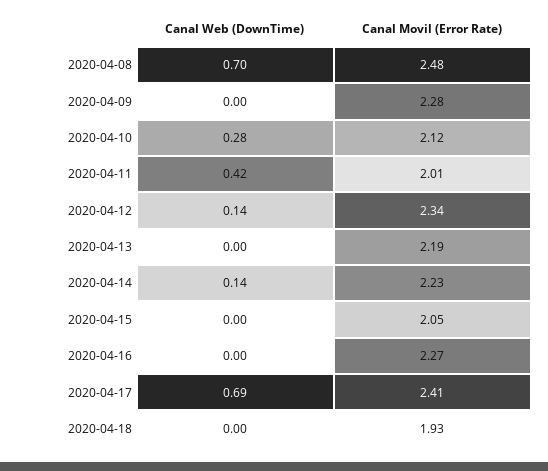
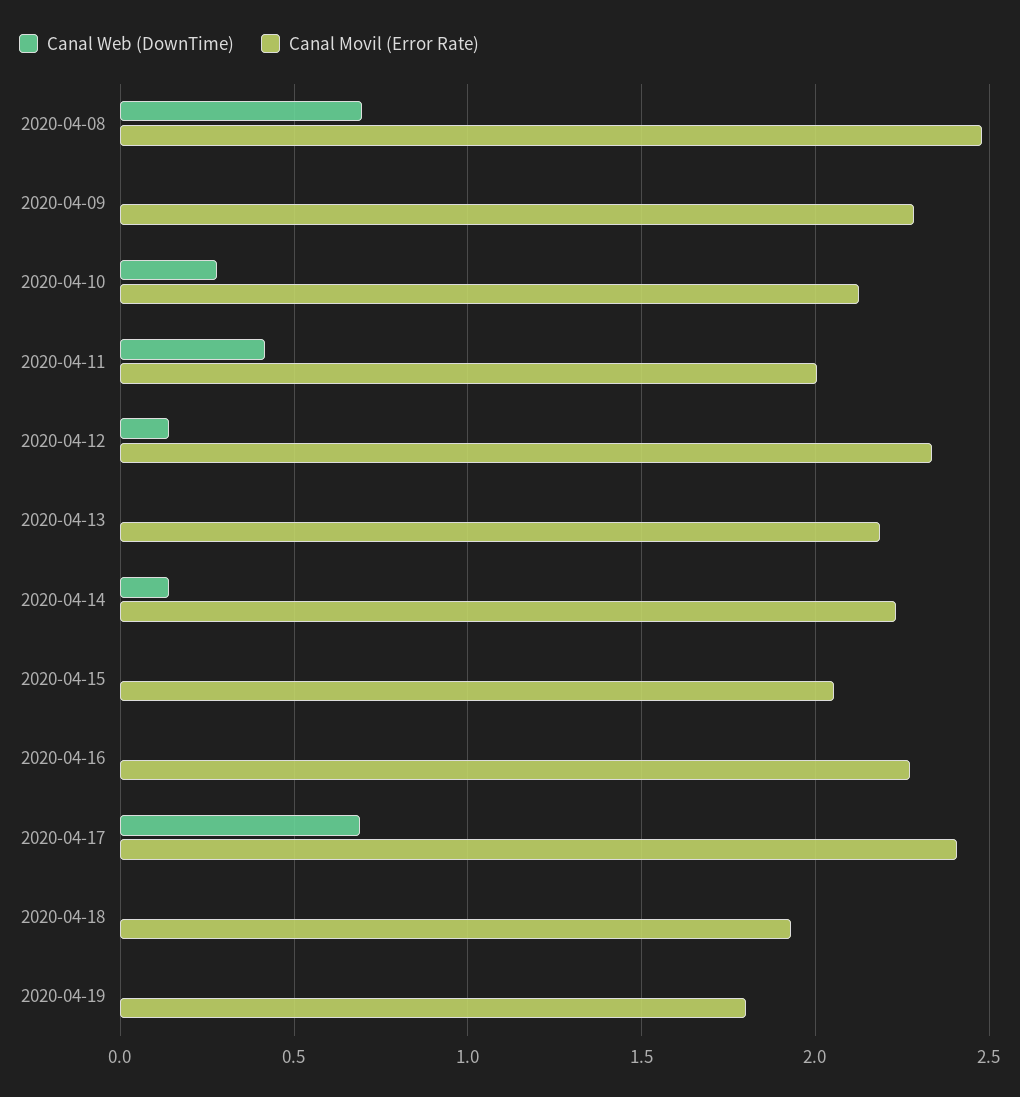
Canal Web (DownTime), 2020-04-19: none -> 0
Canal Movil (Error Rate), 2020-04-19: none -> 1.8

